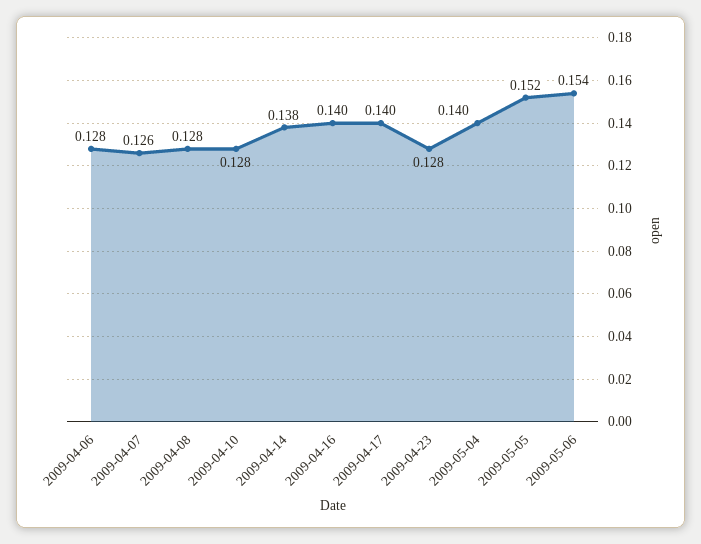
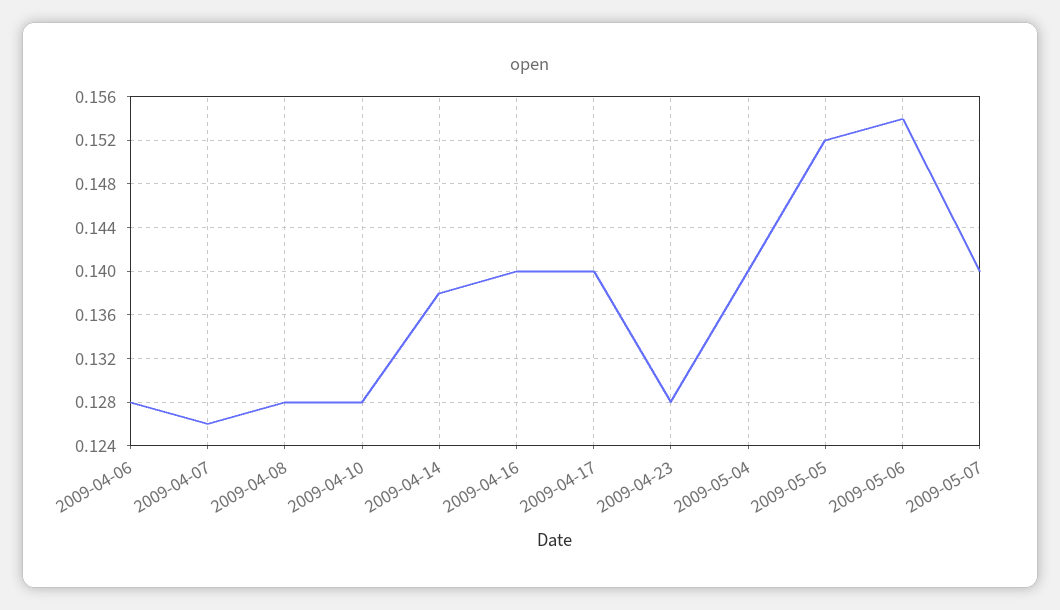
2009-05-07: none -> 0.14

